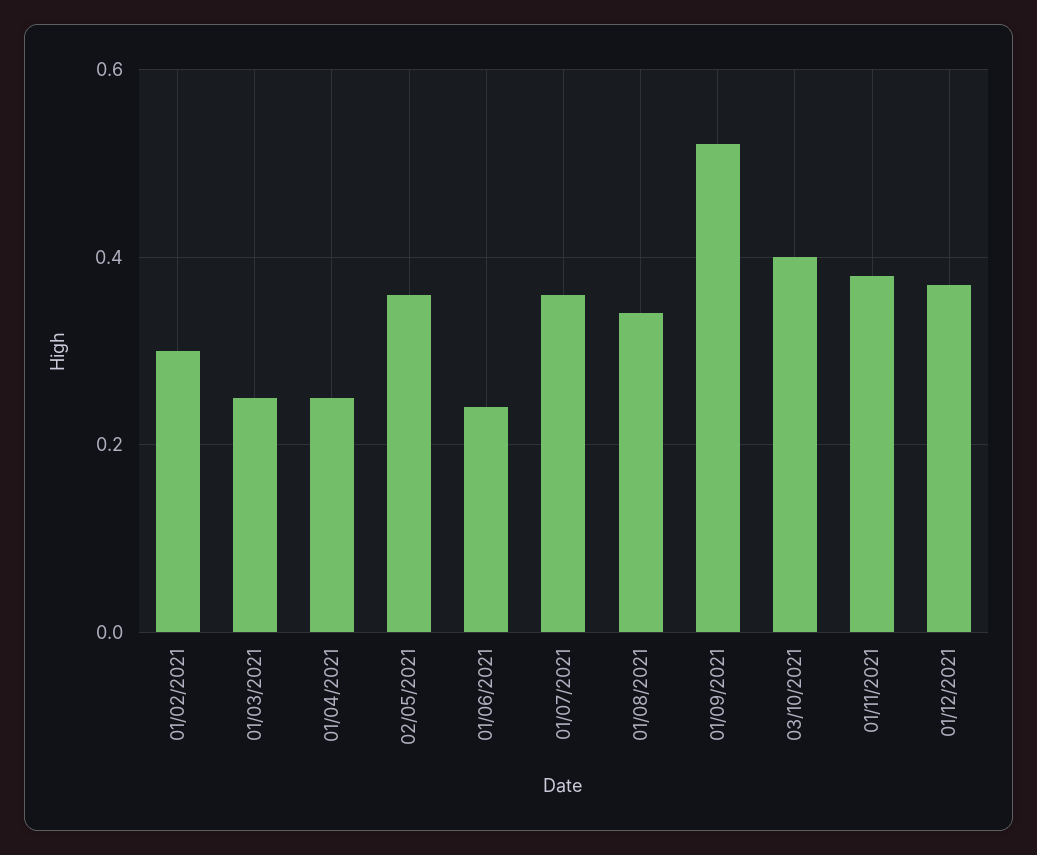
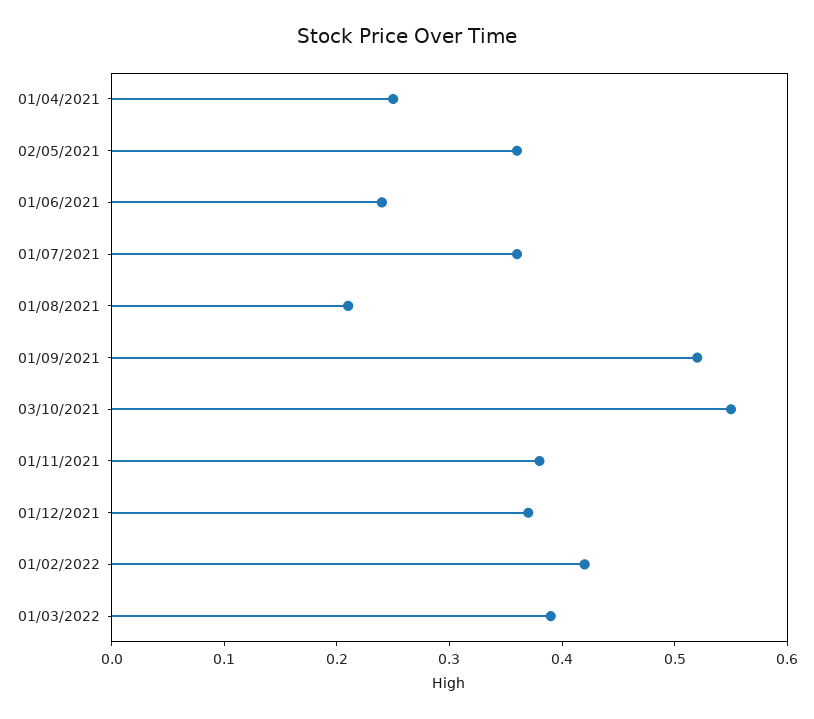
01/02/2021: 0.3 -> none
01/03/2021: 0.25 -> none
01/08/2021: 0.35 -> 0.21
03/10/2021: 0.4 -> 0.55
01/02/2022: none -> 0.42
01/03/2022: none -> 0.39

